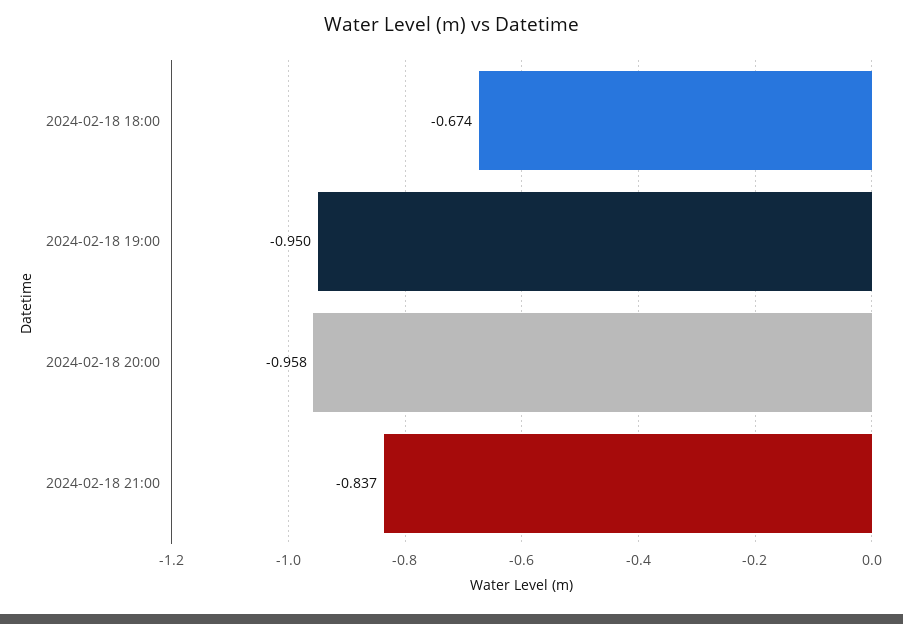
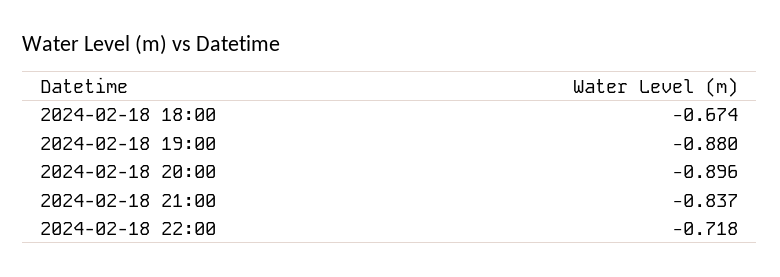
2024-02-18 19:00: -0.95 -> -0.88
2024-02-18 20:00: -0.958 -> -0.896
2024-02-18 22:00: none -> -0.718

